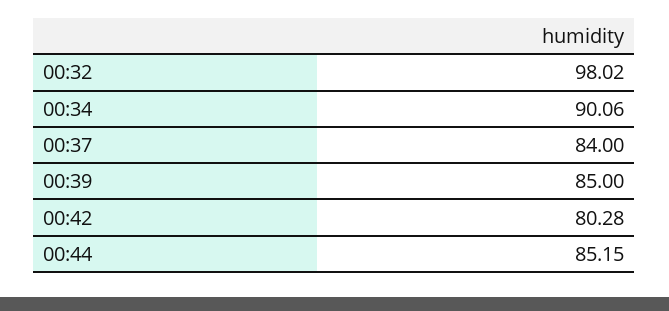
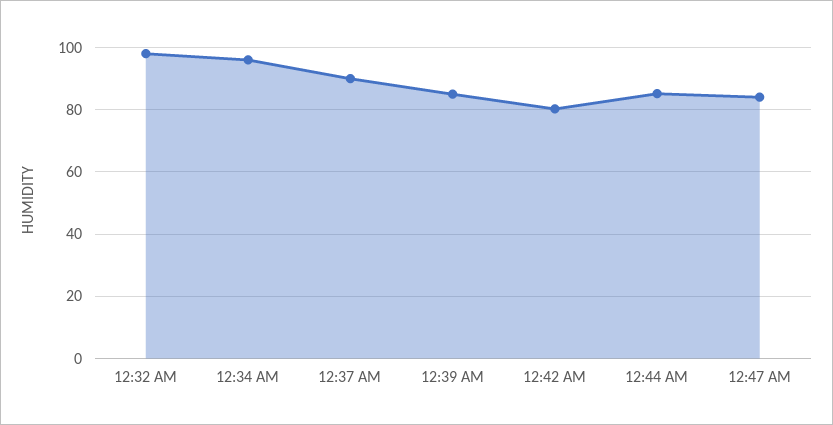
00:34: 90.06 -> 96
00:37: 84 -> 90
12:47 AM: none -> 84

